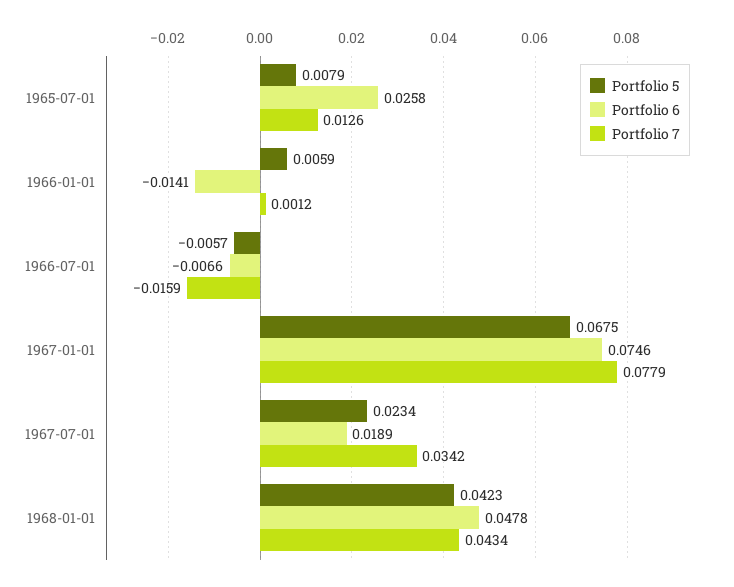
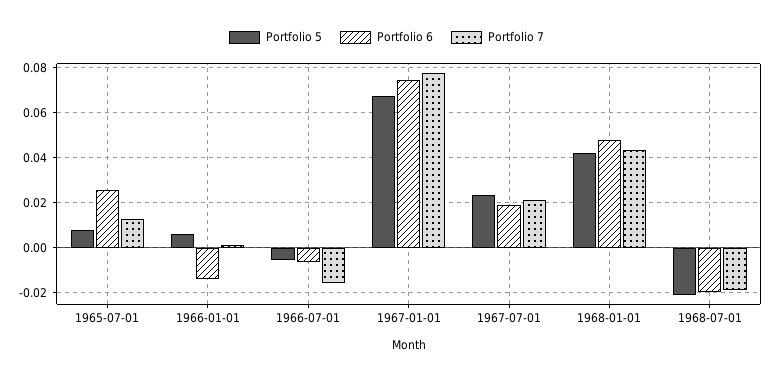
Portfolio 7, 1967-07-01: 0.0342 -> 0.02
Portfolio 5, 1968-07-01: none -> -0.02
Portfolio 6, 1968-07-01: none -> -0.02
Portfolio 7, 1968-07-01: none -> -0.02

